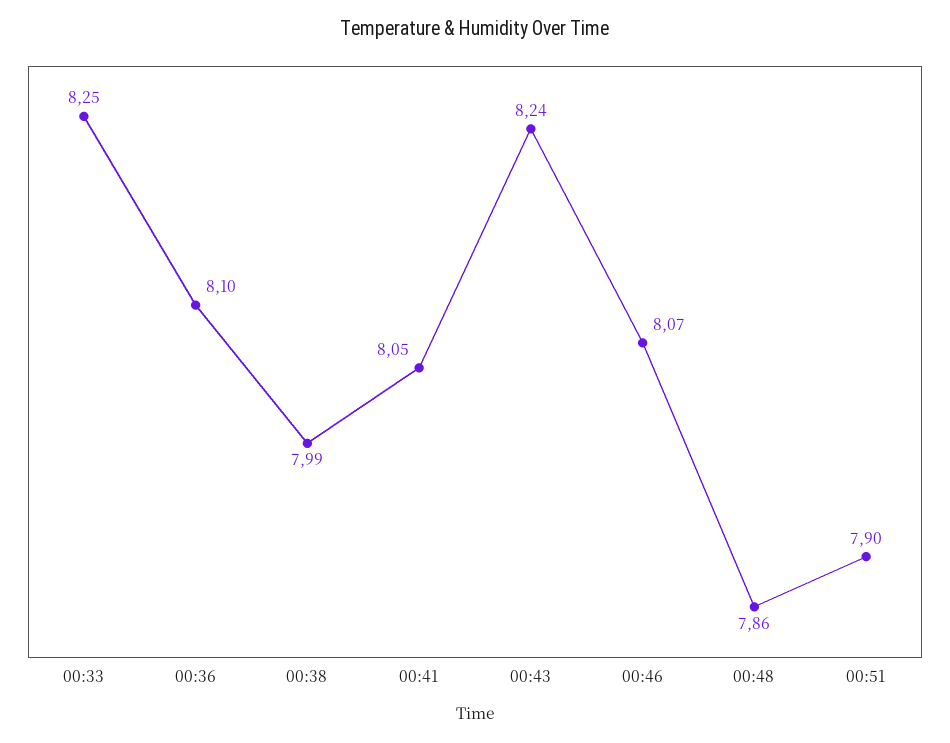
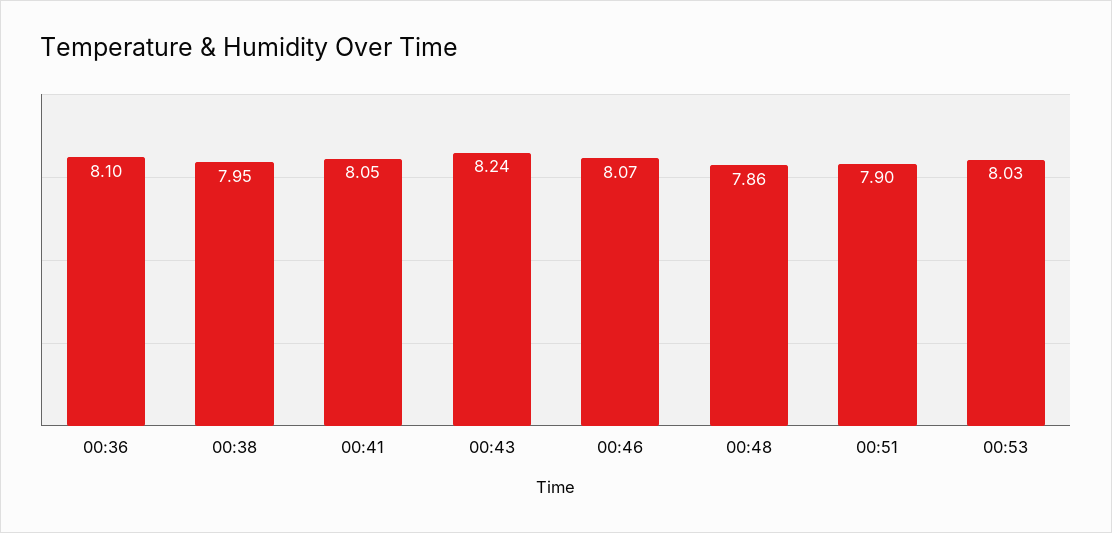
00:33: 8.25 -> none
00:38: 7.99 -> 7.95
00:53: none -> 8.03

